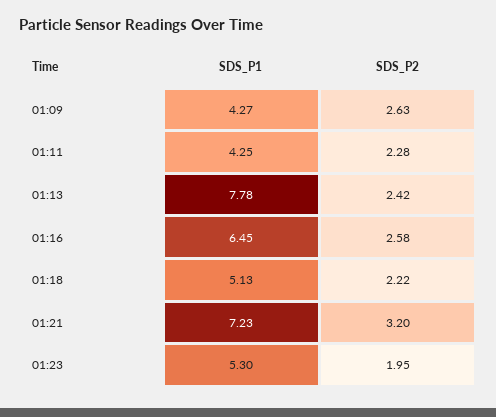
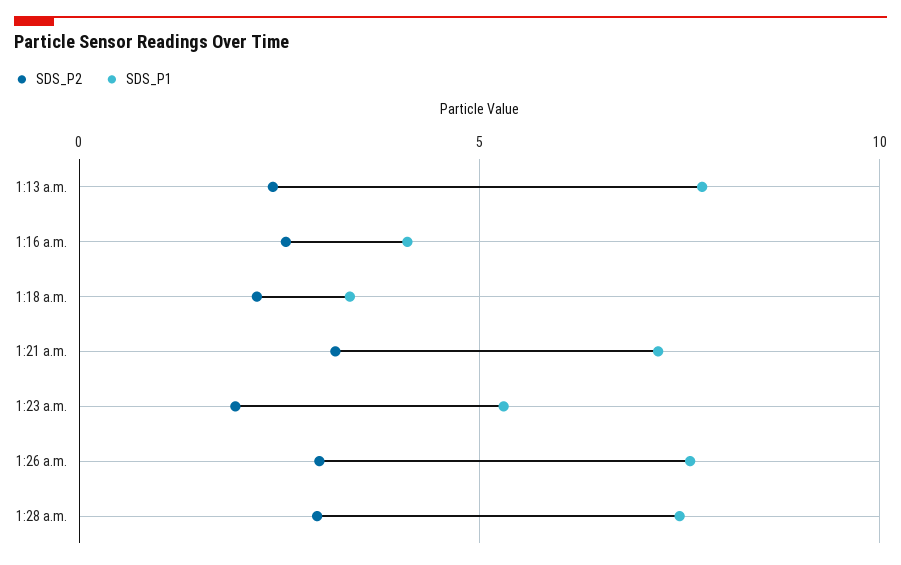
SDS_P1, 01:09: 4.27 -> none
SDS_P2, 01:09: 2.63 -> none
SDS_P1, 01:11: 4.25 -> none
SDS_P2, 01:11: 2.28 -> none
SDS_P1, 01:16: 6.45 -> 4
SDS_P1, 01:18: 5.13 -> 3.5
SDS_P2, 1:26 a.m.: none -> 3
SDS_P1, 1:26 a.m.: none -> 7.5
SDS_P2, 1:28 a.m.: none -> 3
SDS_P1, 1:28 a.m.: none -> 7.5

